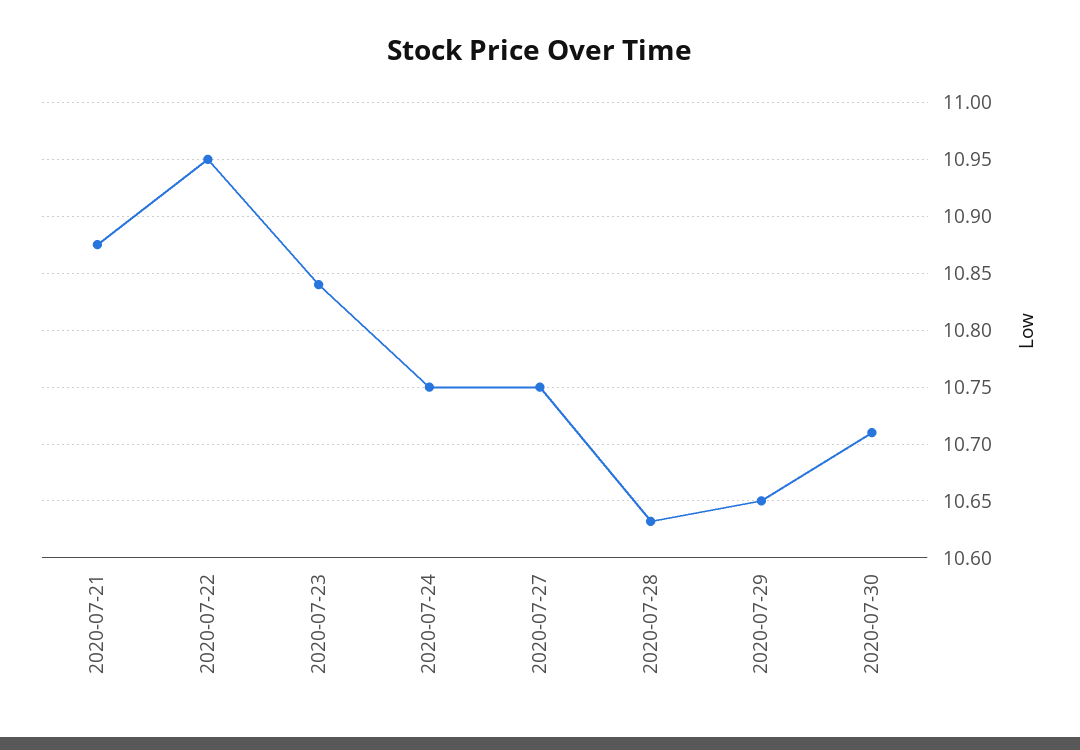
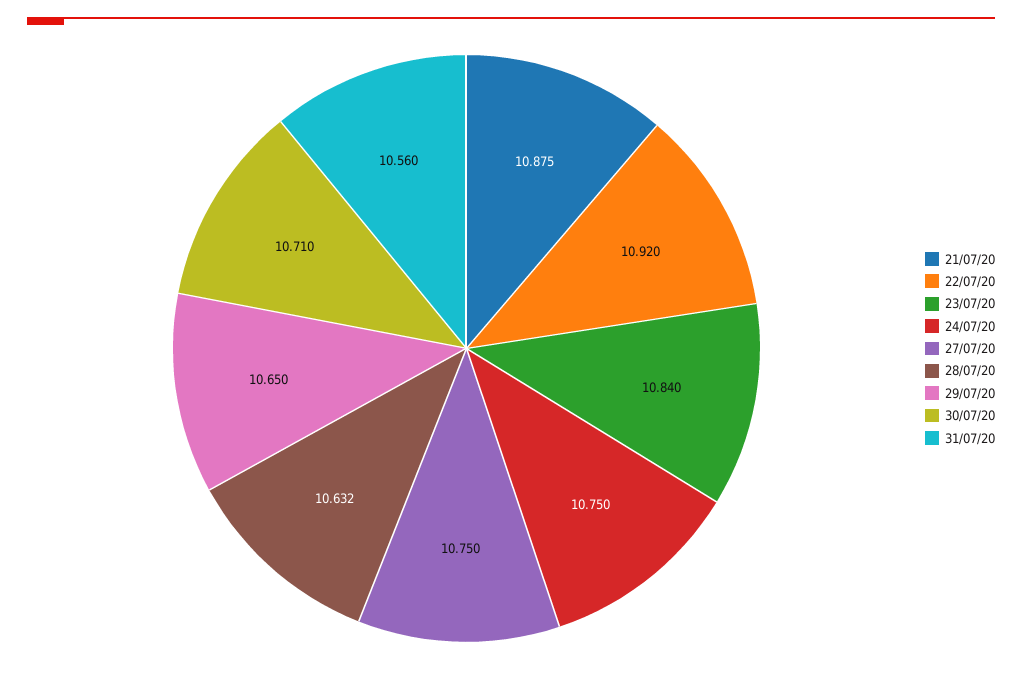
2020-07-22: 10.95 -> 10.92
31/07/20: none -> 10.56

